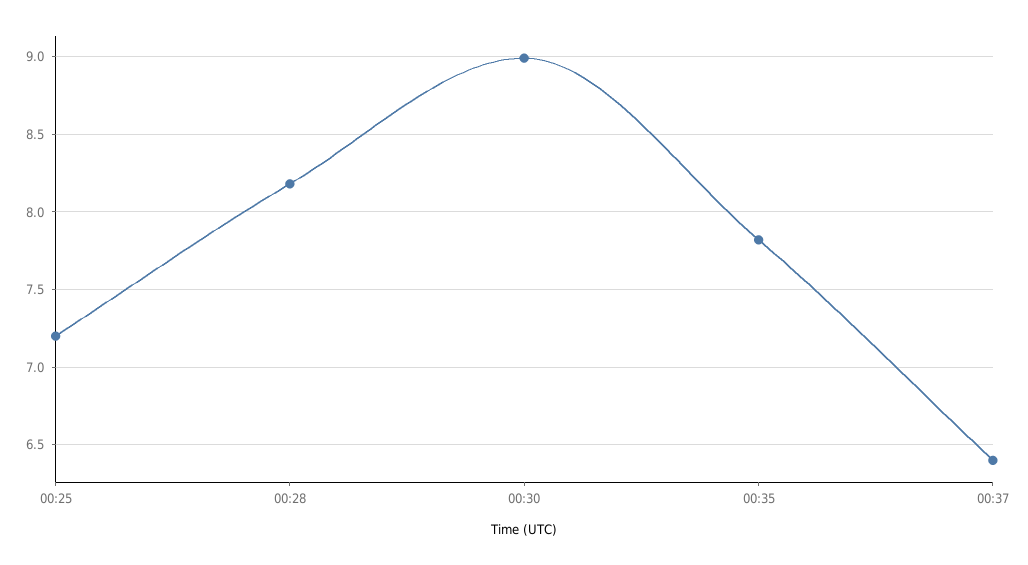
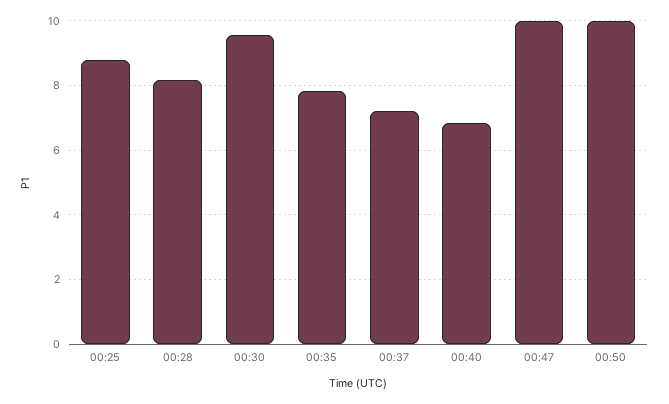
00:25: 7.2 -> 8.8
00:30: 9 -> 9.6
00:37: 6.4 -> 7.2
00:40: none -> 6.8
00:47: none -> 10
00:50: none -> 10

